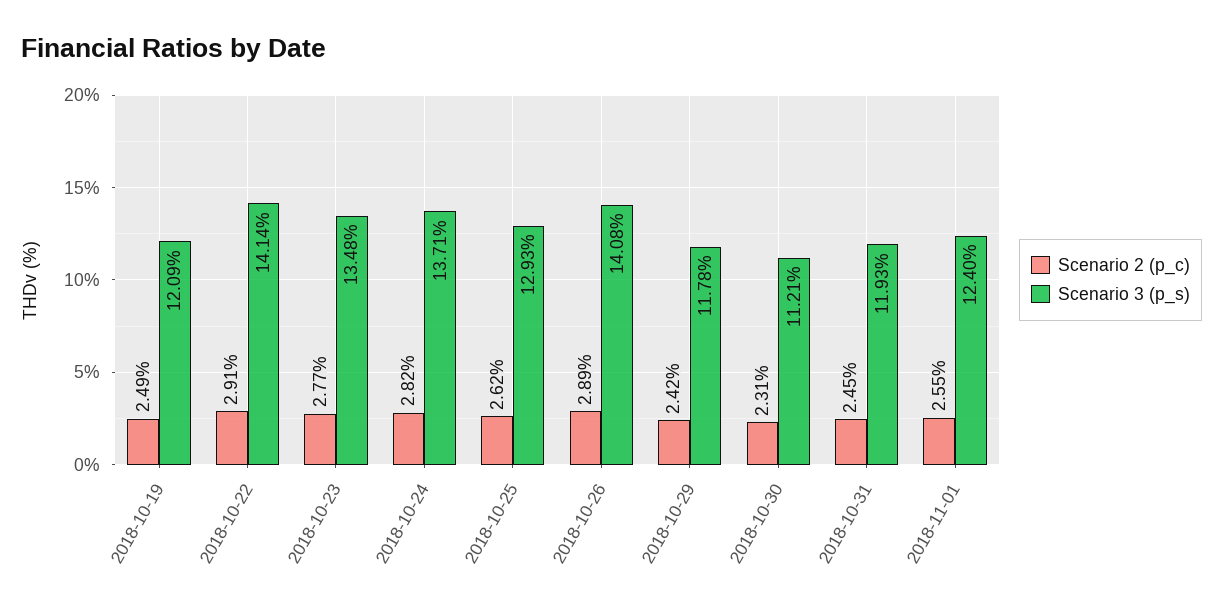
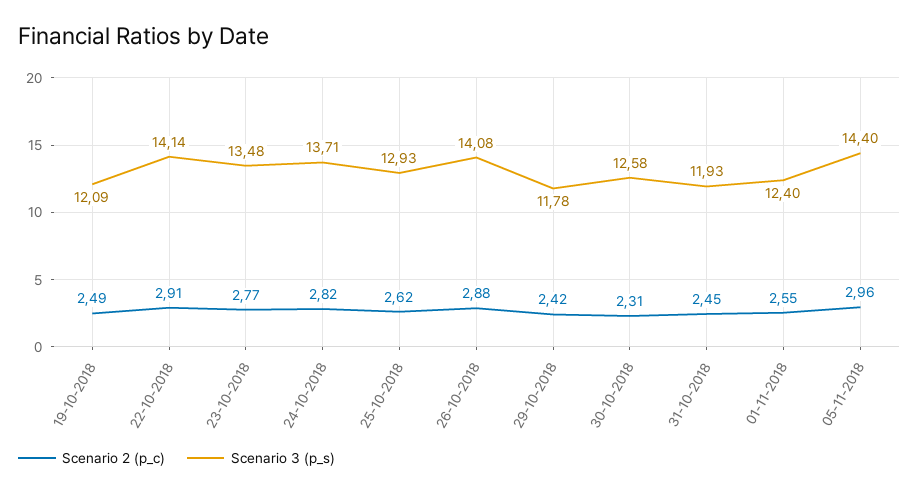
Scenario 2 (p_c), 2018-10-26: 2.89 -> 2.88
Scenario 3 (p_s), 2018-10-30: 11.21 -> 12.58
Scenario 2 (p_c), 05-11-2018: none -> 2.96
Scenario 3 (p_s), 05-11-2018: none -> 14.4

